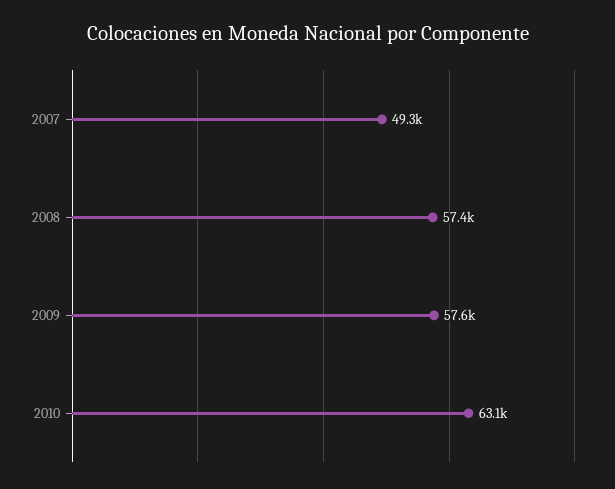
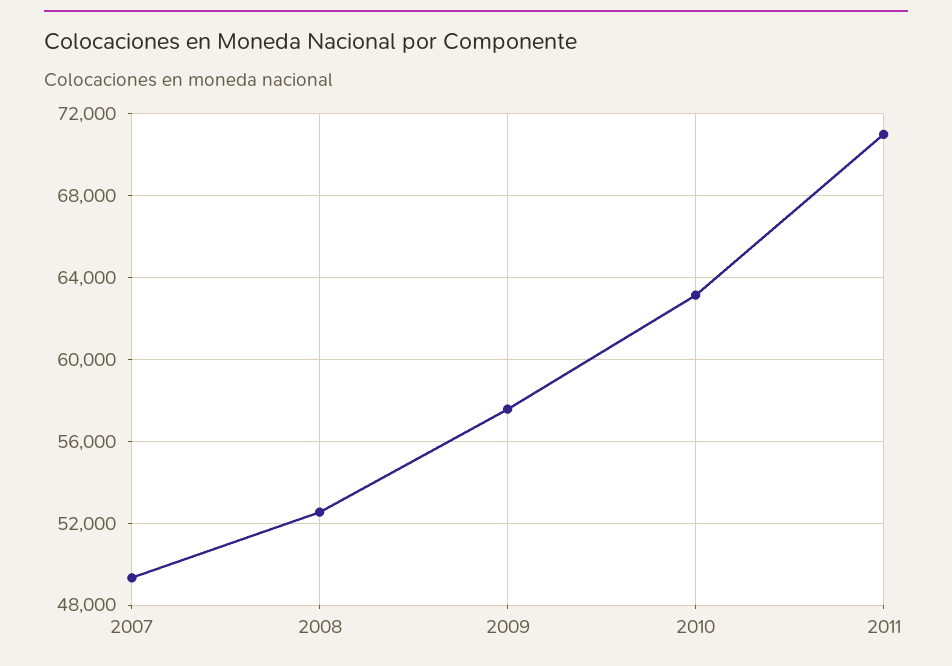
2008: 57400 -> 52500
2011: none -> 71000

